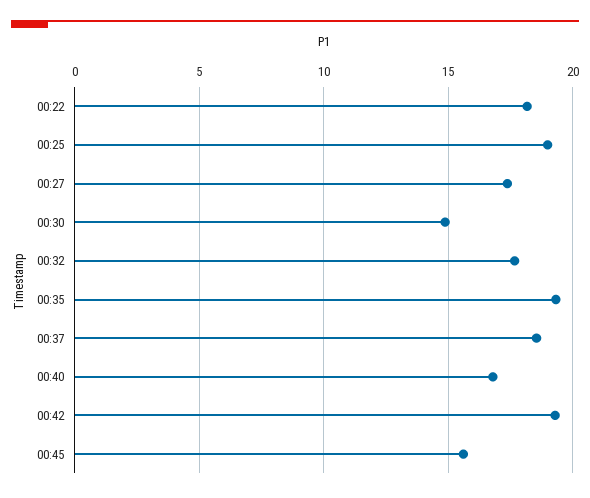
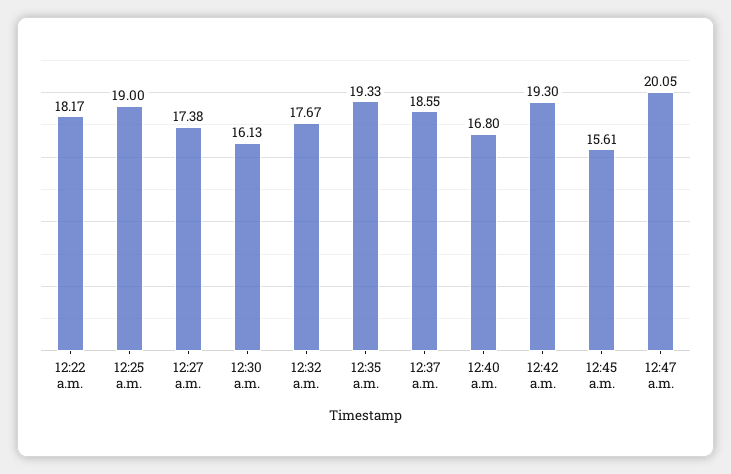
00:30: 15 -> 16.13
12:47 a.m.: none -> 20.05

